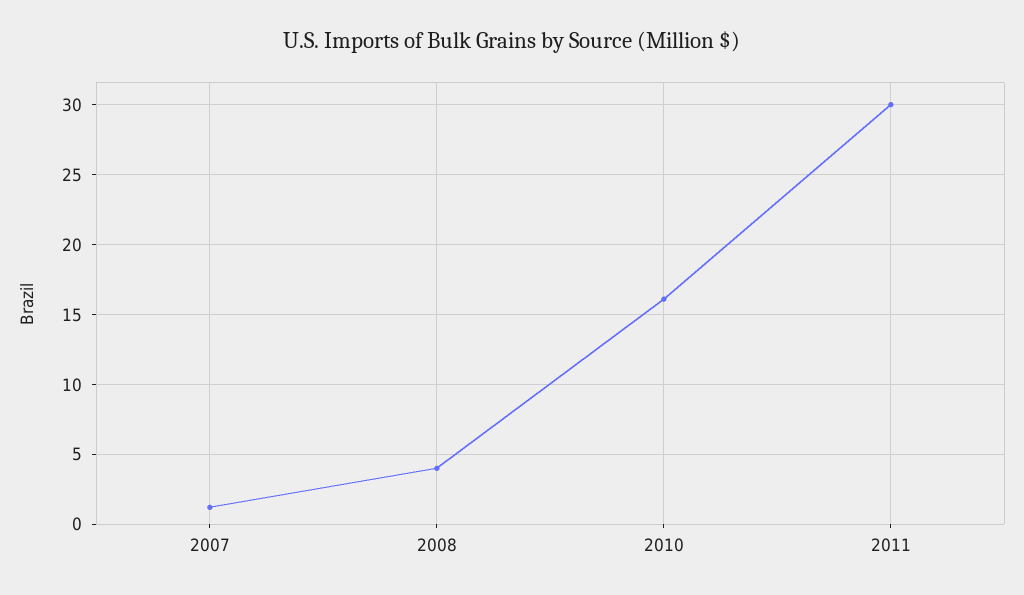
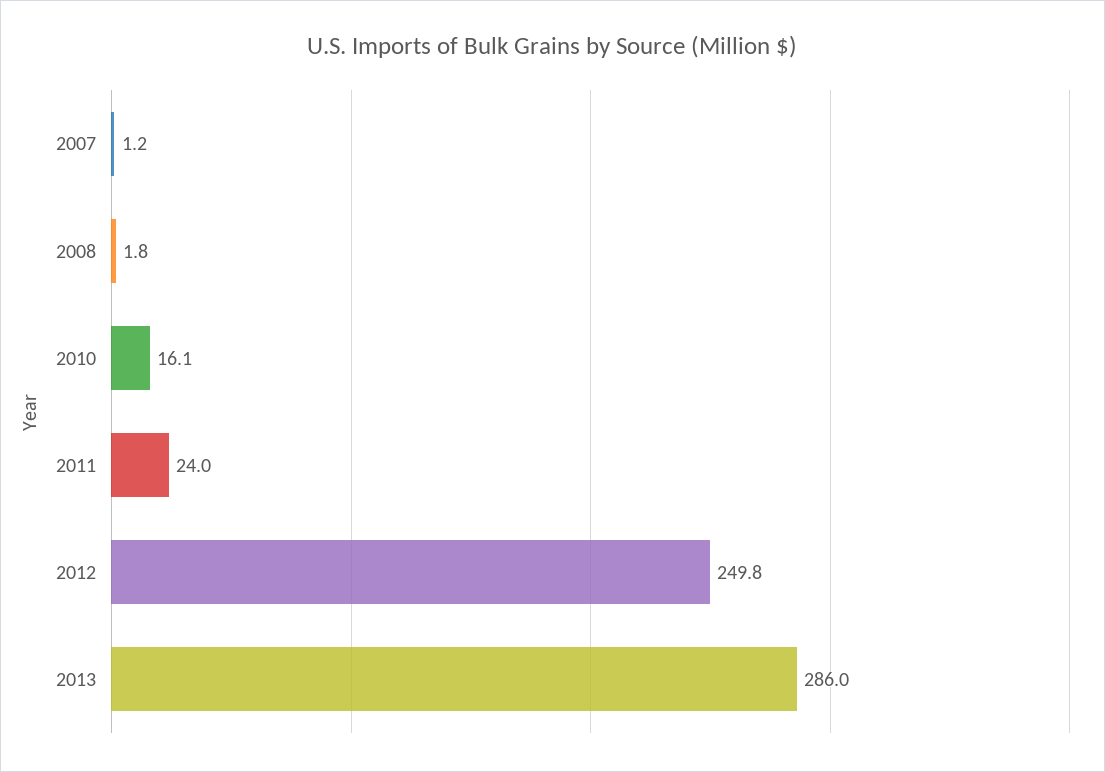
2008: 4 -> 1.8
2011: 30 -> 24
2012: none -> 249.8
2013: none -> 286

